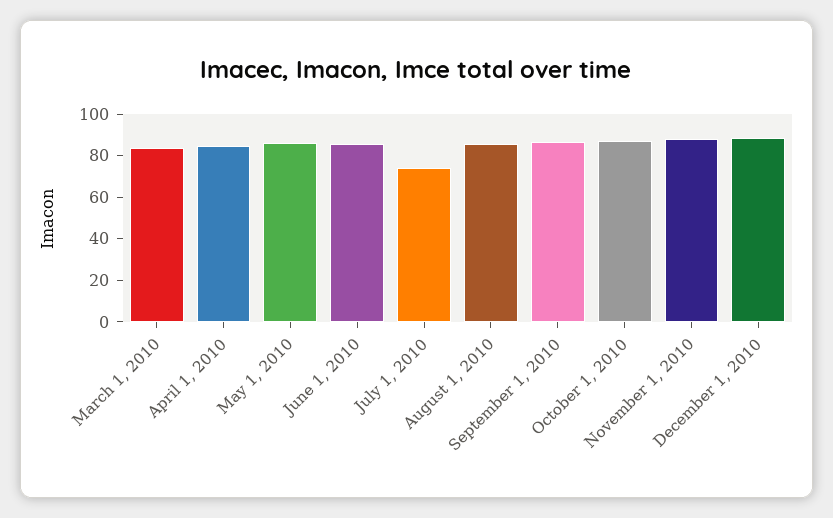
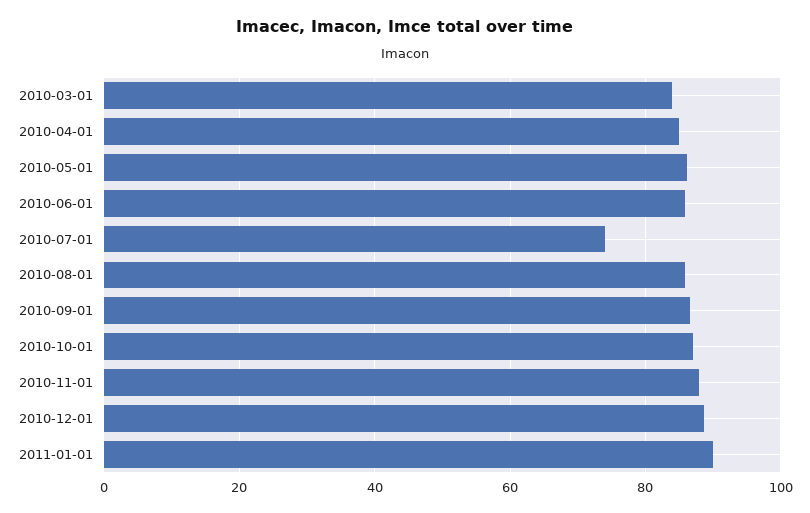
2011-01-01: none -> 90

